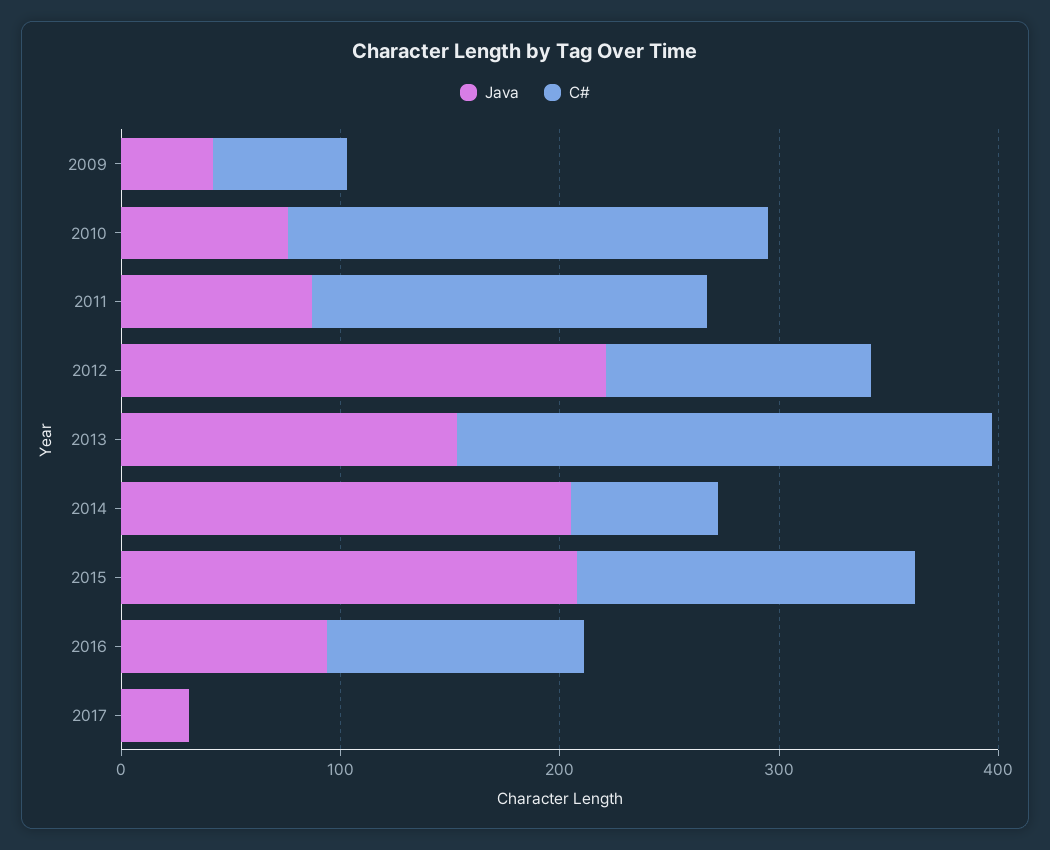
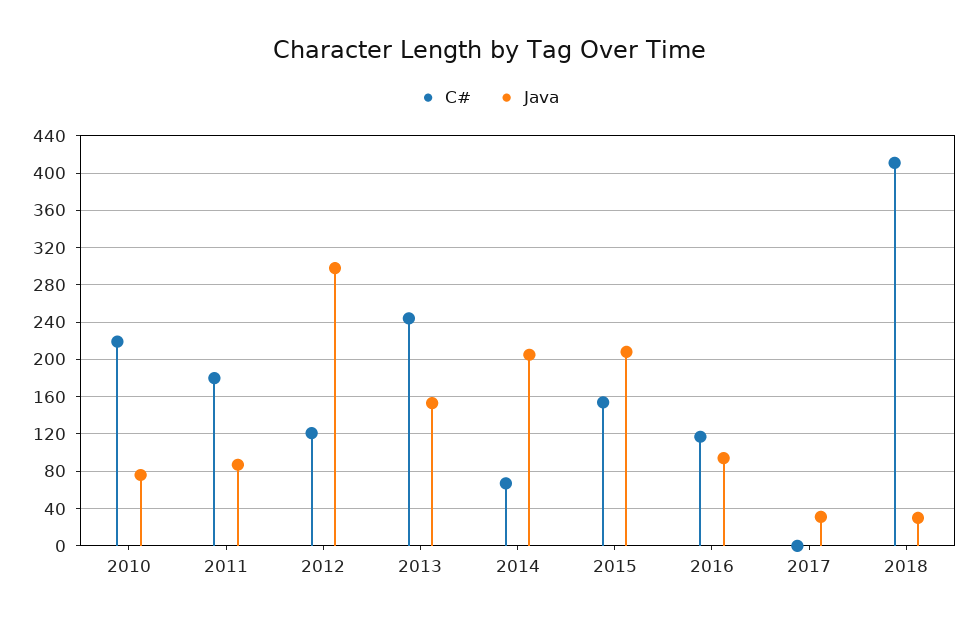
Java, 2009: 40 -> none
C#, 2009: 60 -> none
Java, 2012: 220 -> 300
C#, 2018: none -> 410
Java, 2018: none -> 30

